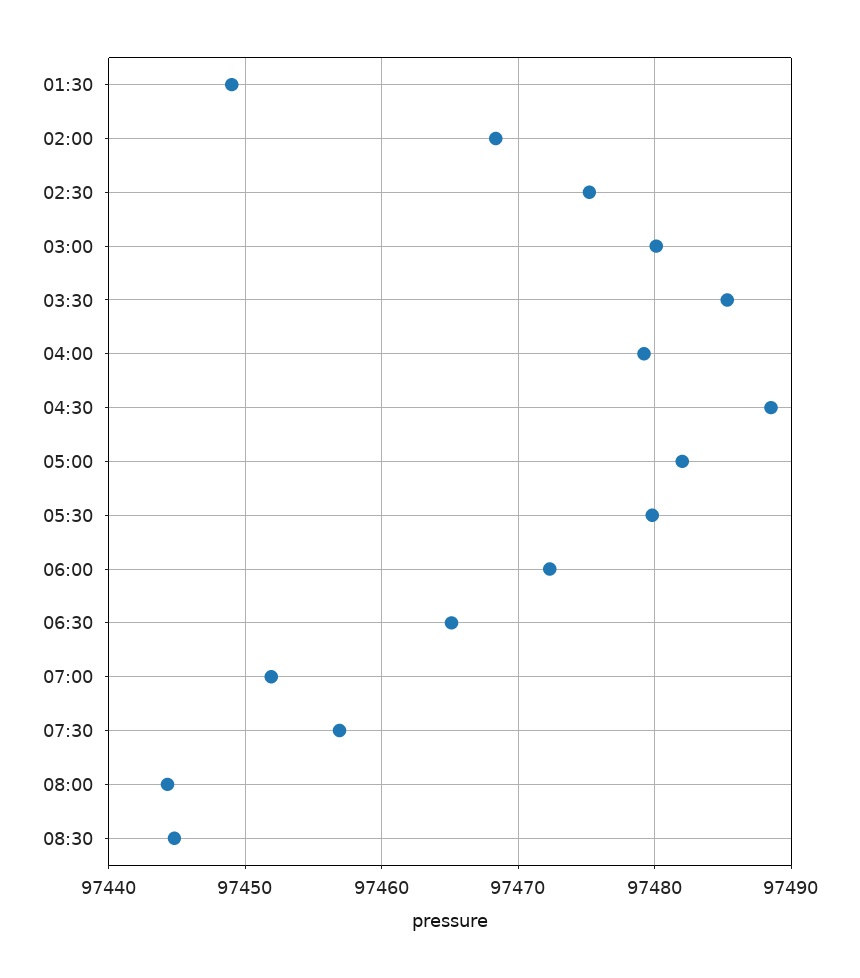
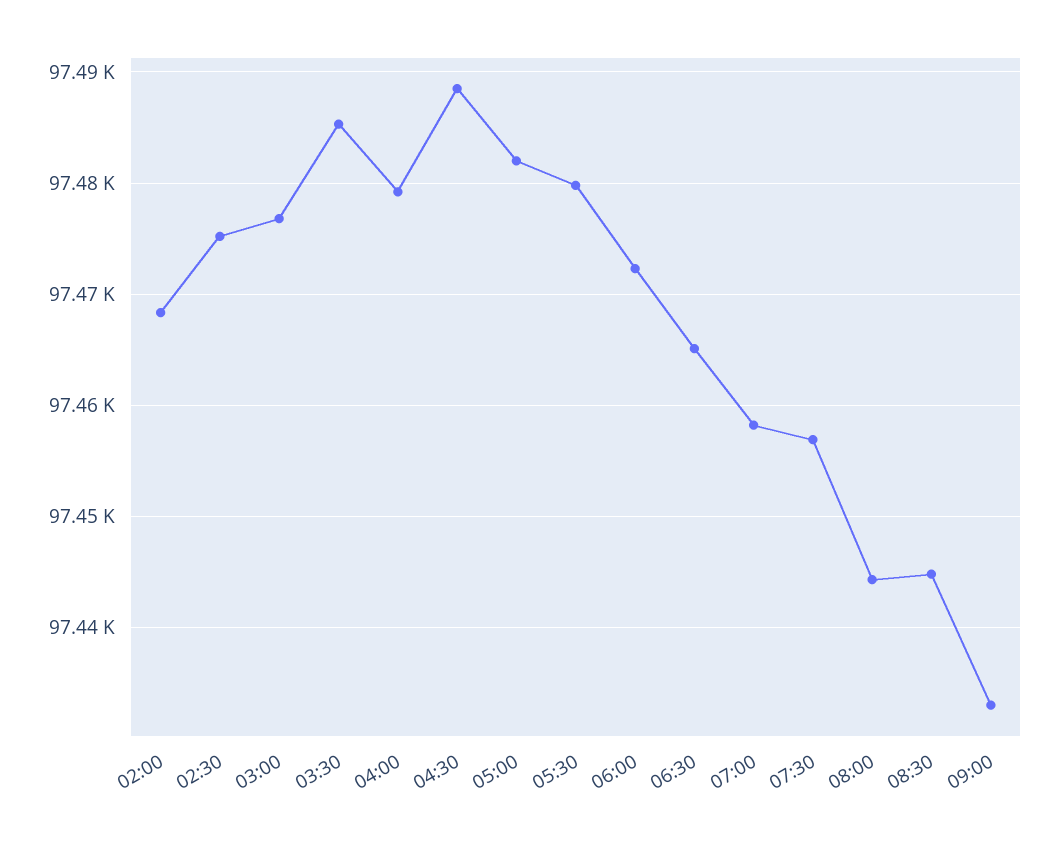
01:30: 97449 -> none
03:00: 97480 -> 97477
07:00: 97452 -> 97458
09:00: none -> 97433

